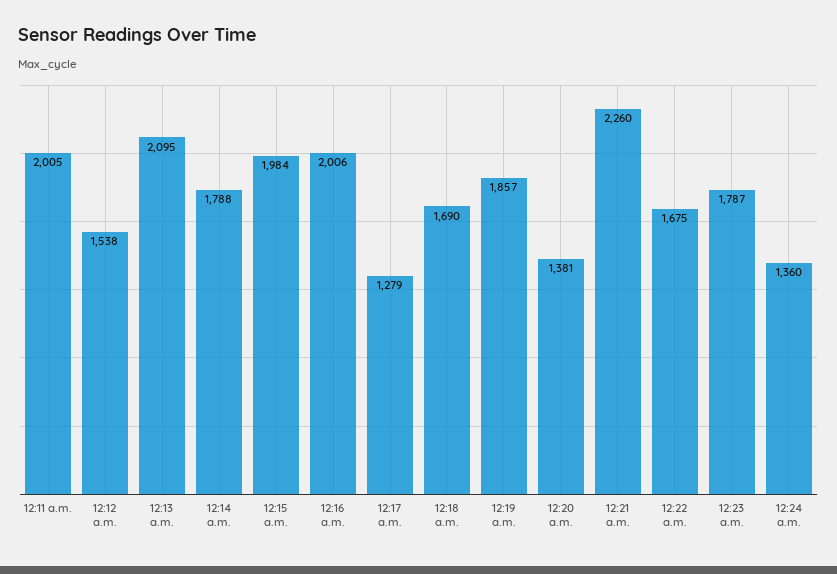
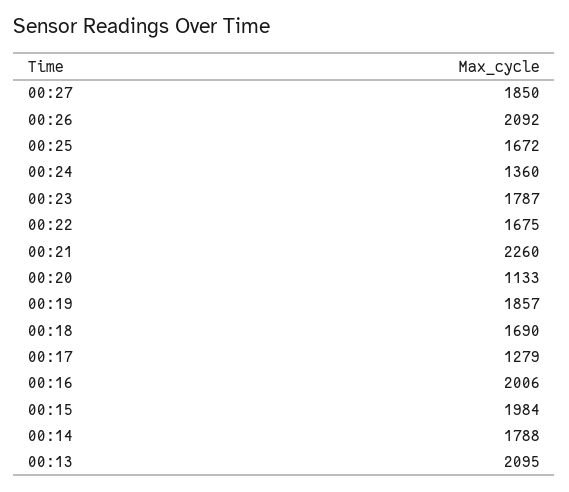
12:11 a.m.: 2005 -> none
12:12 a.m.: 1538 -> none
12:20 a.m.: 1381 -> 1133
00:27: none -> 1850
00:26: none -> 2092
00:25: none -> 1672

